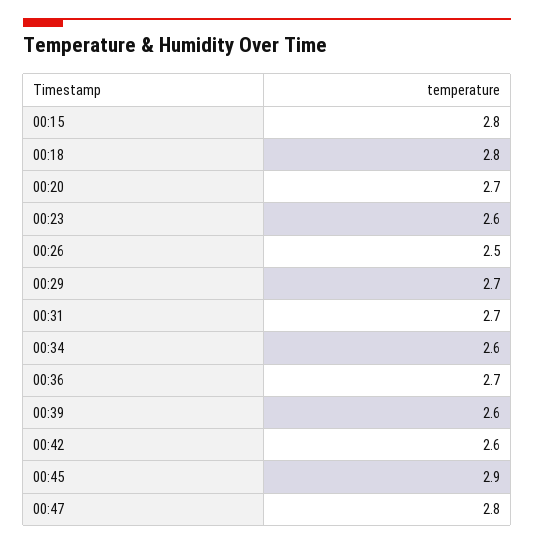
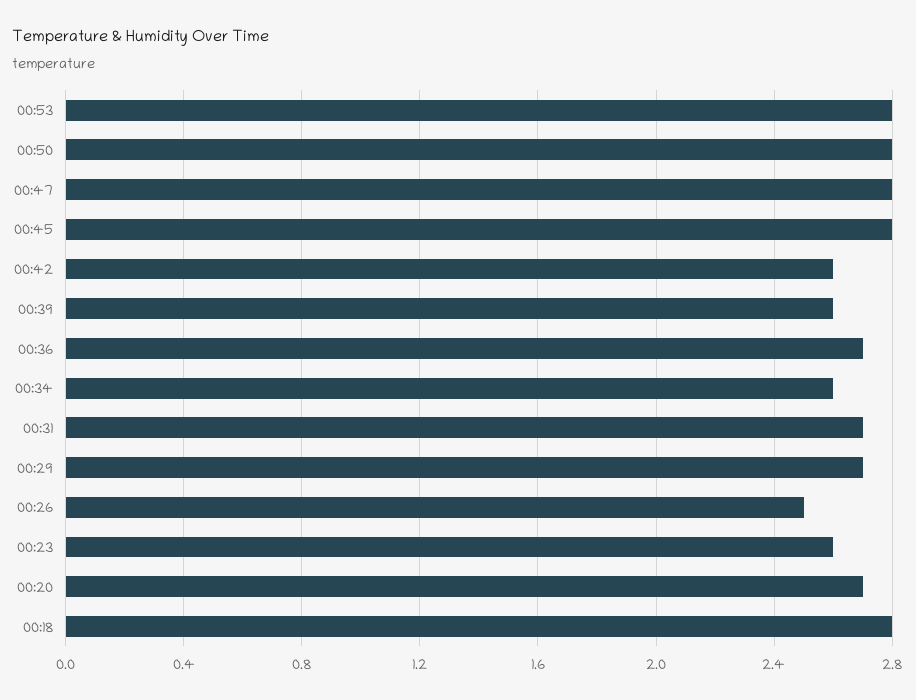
00:15: 2.8 -> none
00:45: 2.9 -> 2.8
00:53: none -> 2.8
00:50: none -> 2.8

